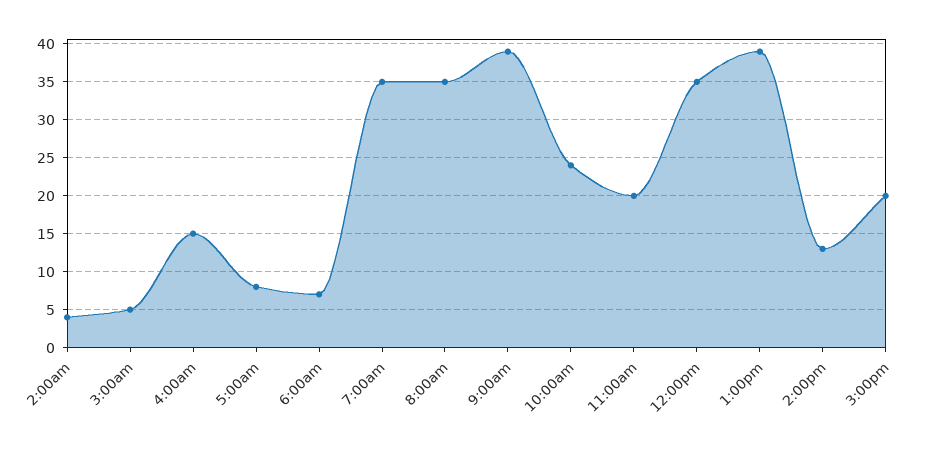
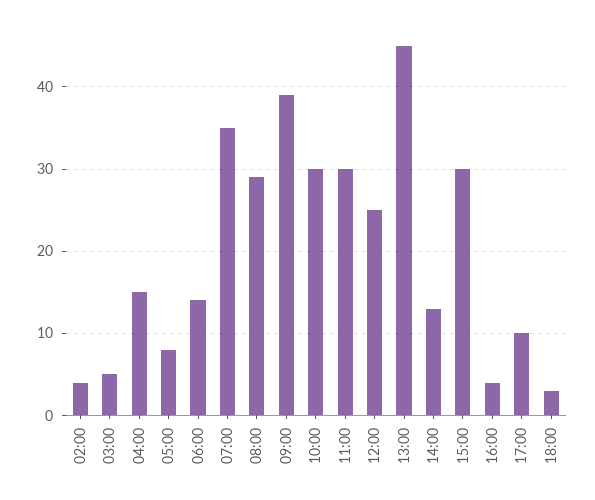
6:00am: 7 -> 14
8:00am: 35 -> 29
10:00am: 24 -> 30
11:00am: 20 -> 30
12:00pm: 35 -> 25
1:00pm: 39 -> 45
3:00pm: 20 -> 30
16:00: none -> 4
17:00: none -> 10
18:00: none -> 3

